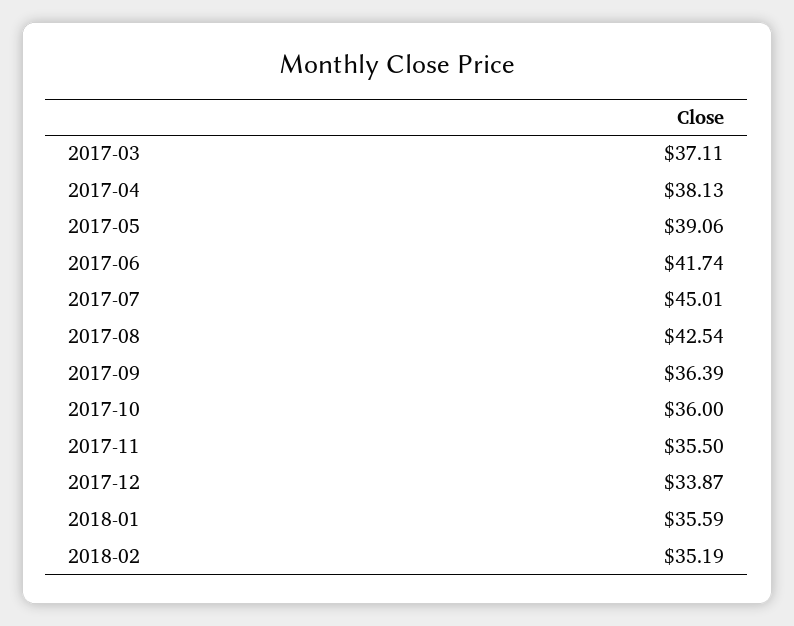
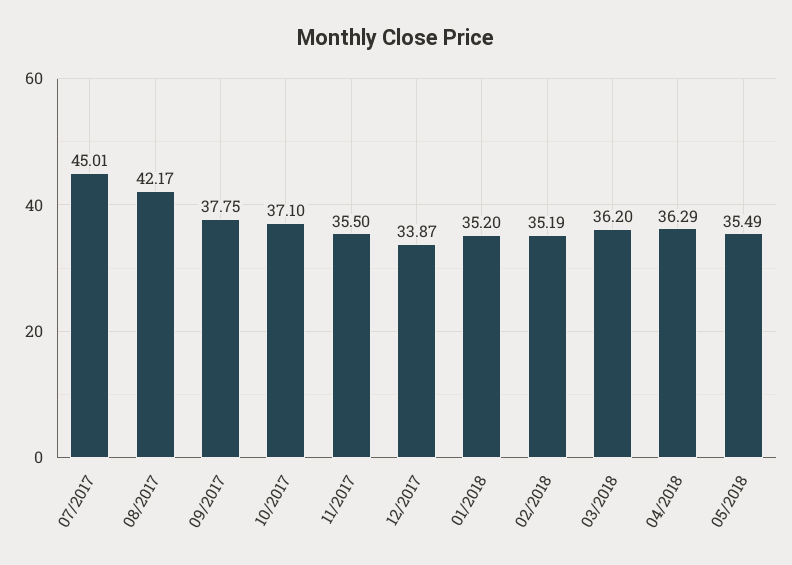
2017-03: 37.11 -> none
2017-04: 38.13 -> none
2017-05: 39.06 -> none
2017-06: 41.74 -> none
2017-08: 42.54 -> 42.17
2017-09: 36.39 -> 37.75
2017-10: 36 -> 37.1
2018-01: 35.59 -> 35.2
03/2018: none -> 36.2
04/2018: none -> 36.29
05/2018: none -> 35.49

